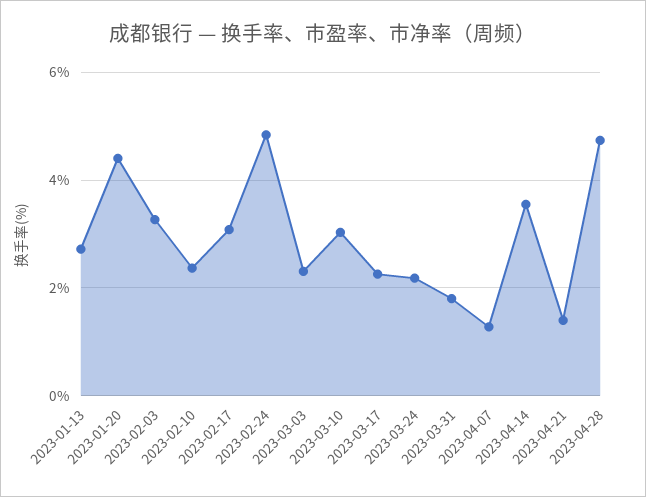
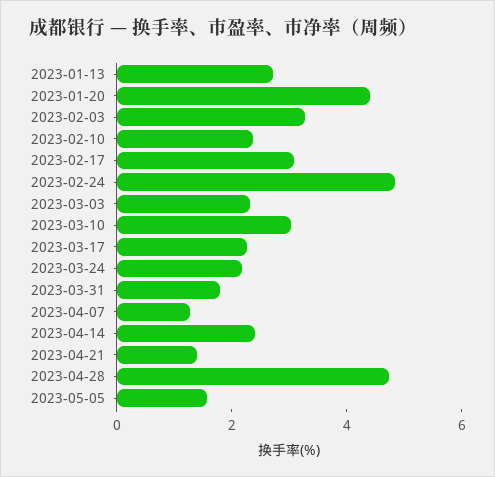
2023-04-14: 3.6 -> 2.5
2023-05-05: none -> 1.5

